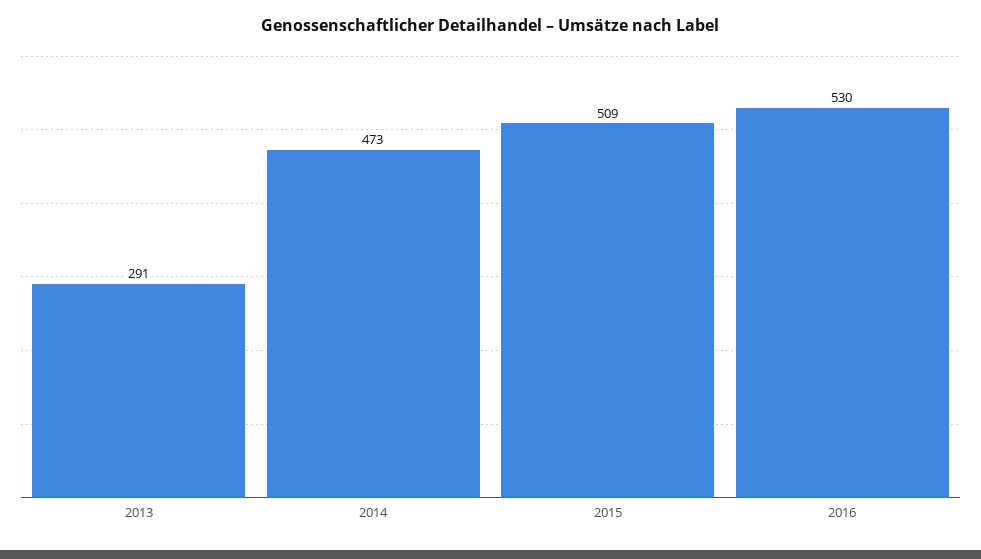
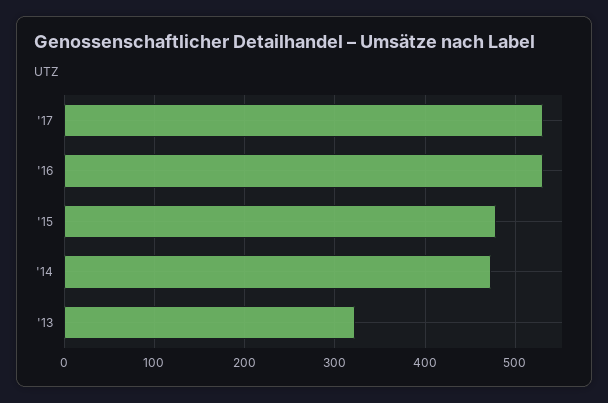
2013: 291 -> 320
2015: 509 -> 480
'17: none -> 530

